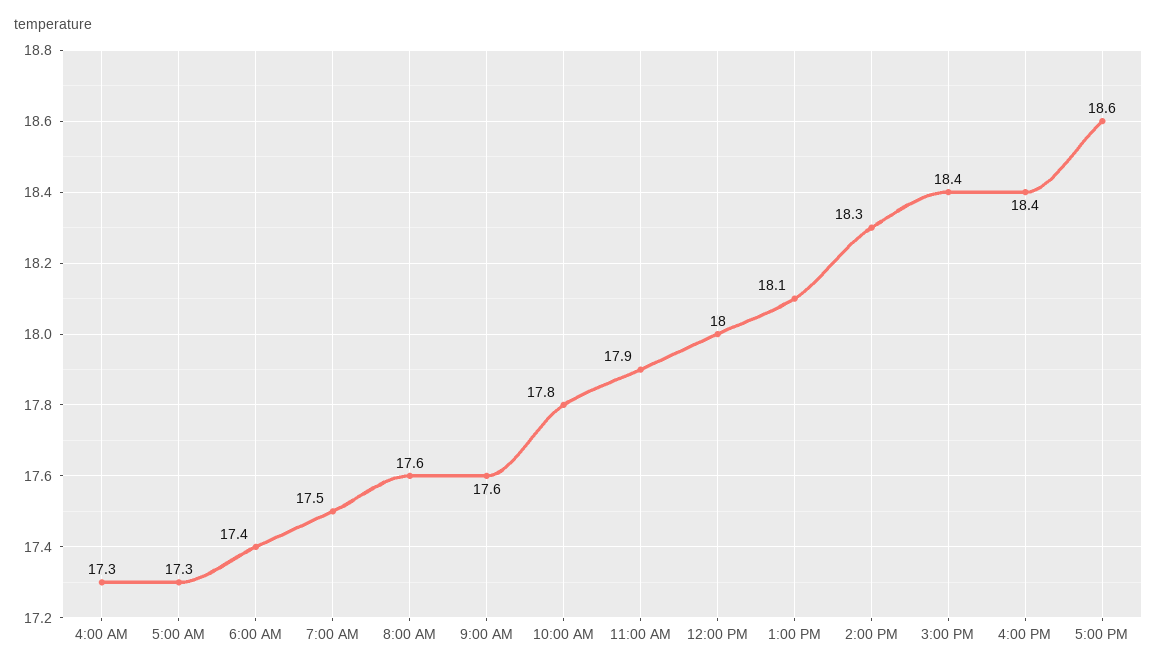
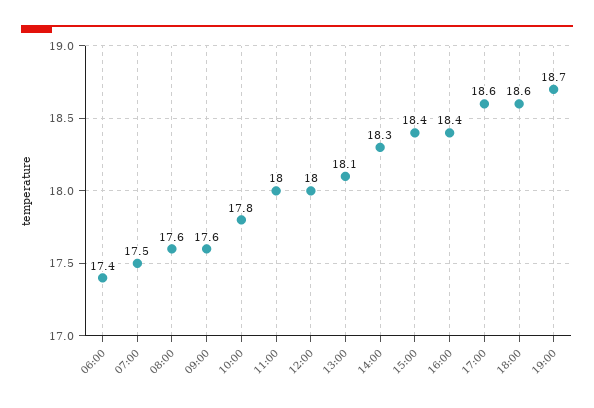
4:00 AM: 17.3 -> none
5:00 AM: 17.3 -> none
11:00 AM: 17.9 -> 18
18:00: none -> 18.6
19:00: none -> 18.7

